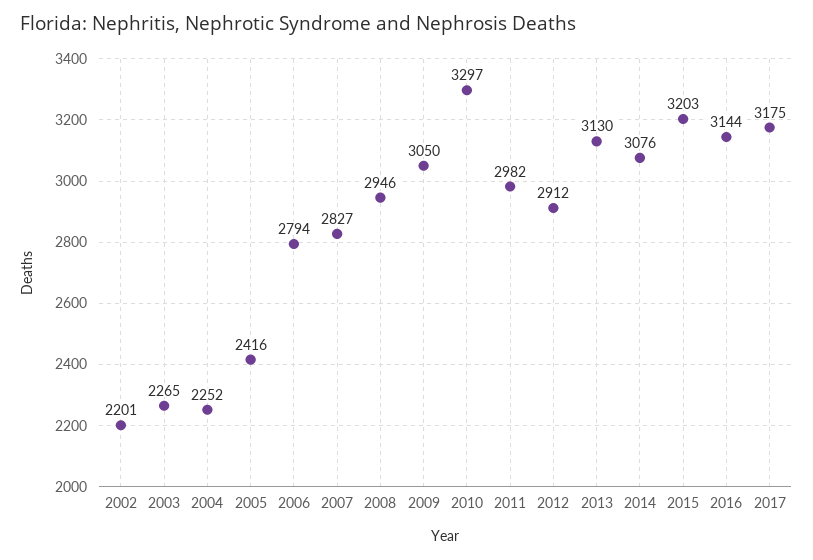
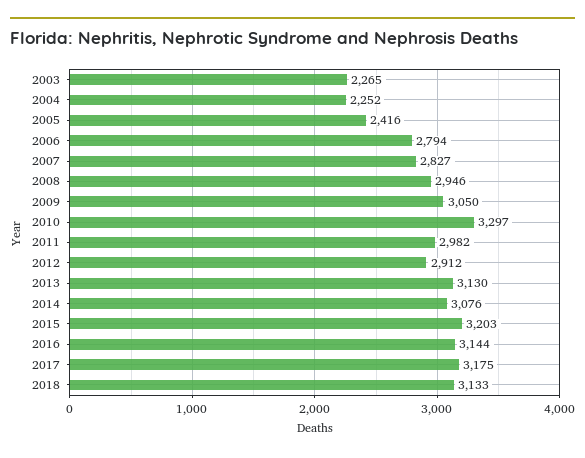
2002: 2201 -> none
2018: none -> 3133

